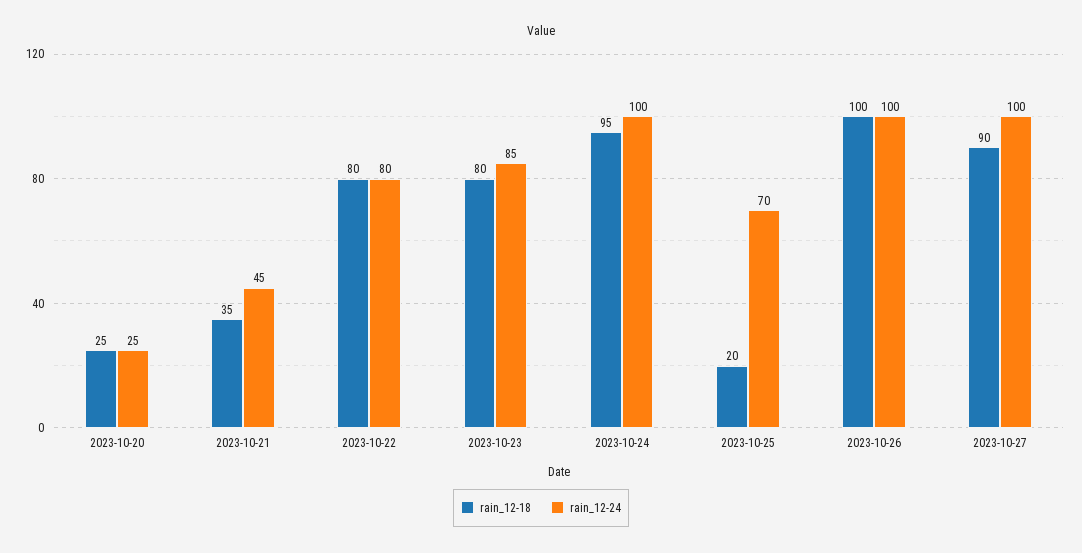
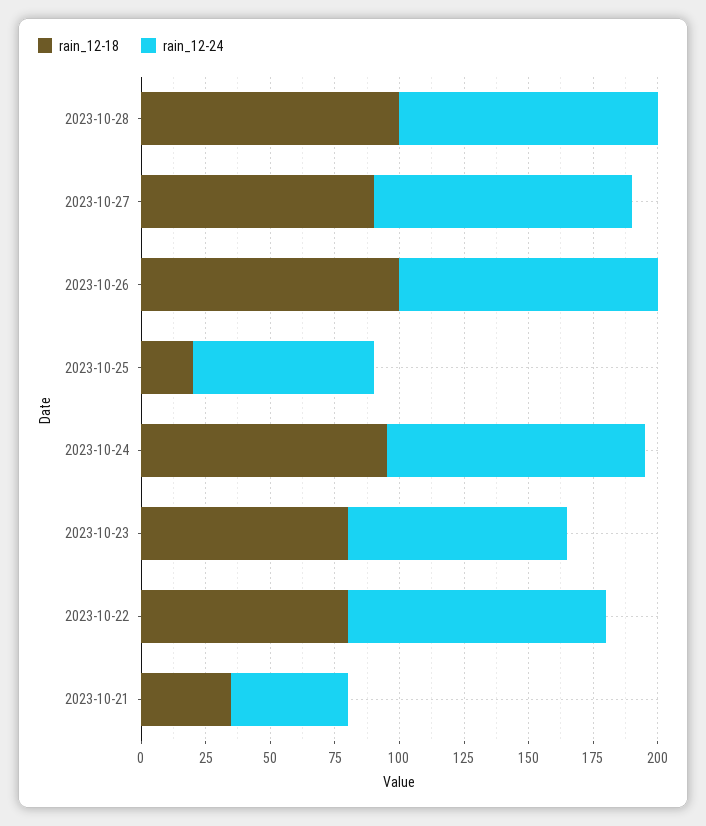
rain_12-18, 2023-10-20: 25 -> none
rain_12-24, 2023-10-20: 25 -> none
rain_12-24, 2023-10-22: 80 -> 100
rain_12-18, 2023-10-28: none -> 100
rain_12-24, 2023-10-28: none -> 100

